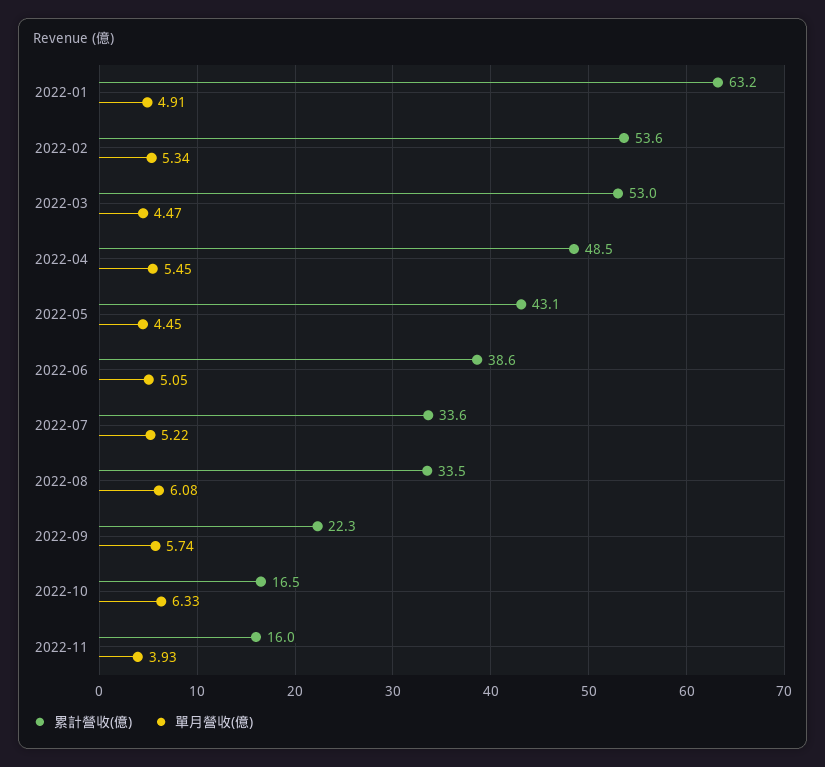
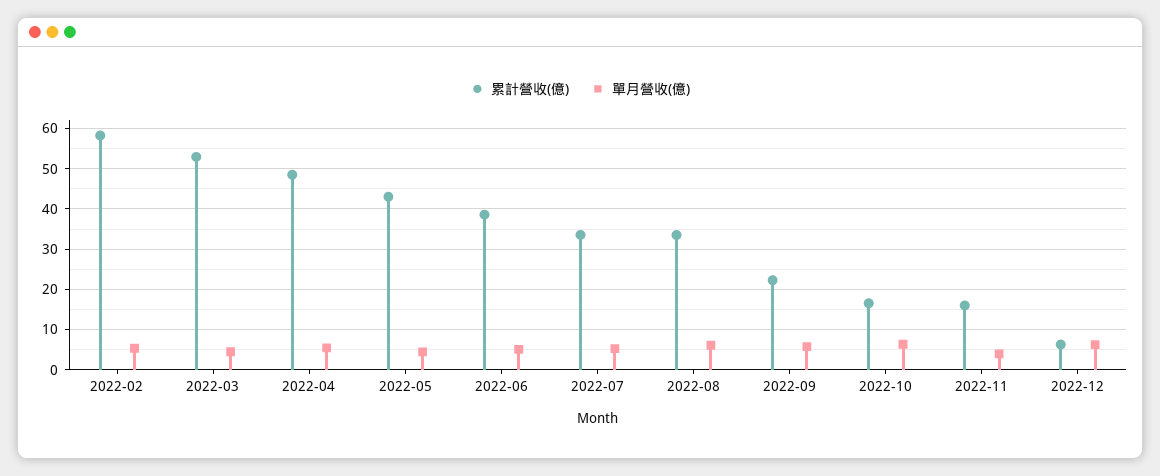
累計營收(億), 2022-01: 63.2 -> none
單月營收(億), 2022-01: 4.91 -> none
累計營收(億), 2022-02: 53.6 -> 58
累計營收(億), 2022-12: none -> 6
單月營收(億), 2022-12: none -> 6

